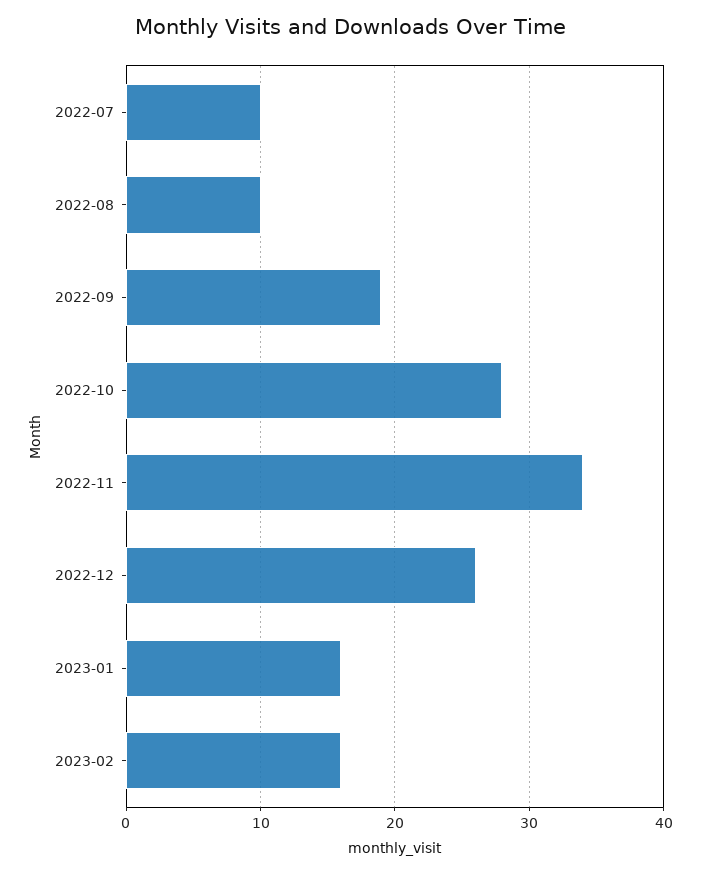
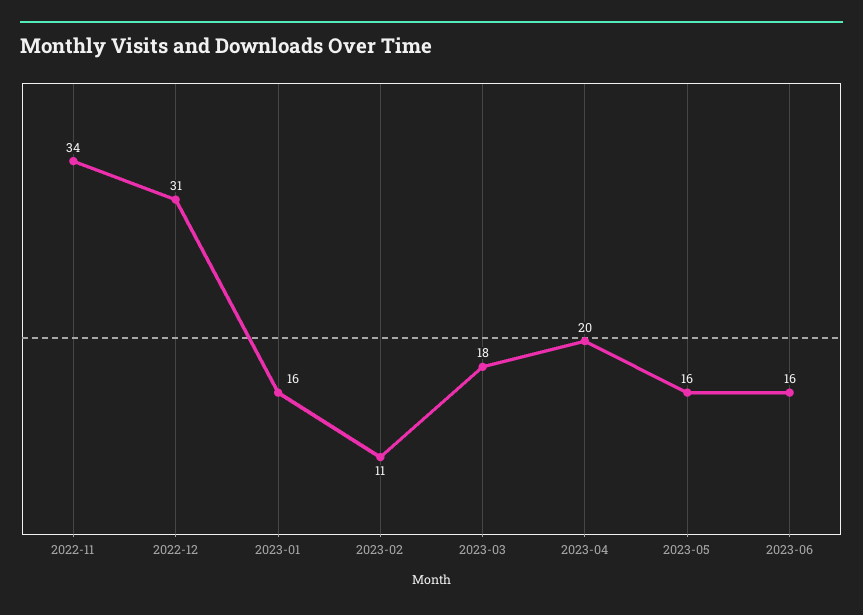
2022-07: 10 -> none
2022-08: 10 -> none
2022-09: 19 -> none
2022-10: 28 -> none
2022-12: 26 -> 31
2023-02: 16 -> 11
2023-03: none -> 18
2023-04: none -> 20
2023-05: none -> 16
2023-06: none -> 16

